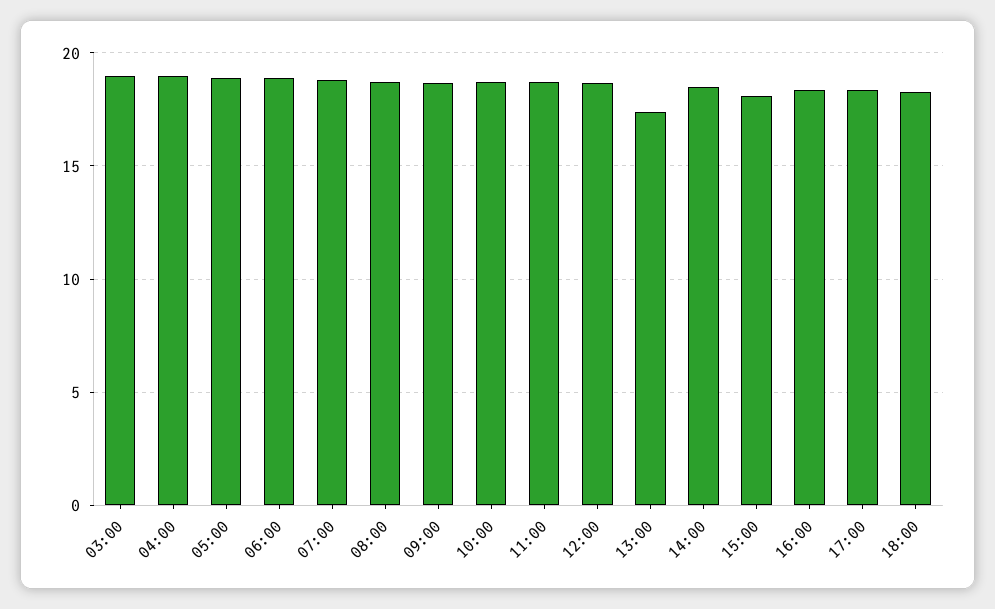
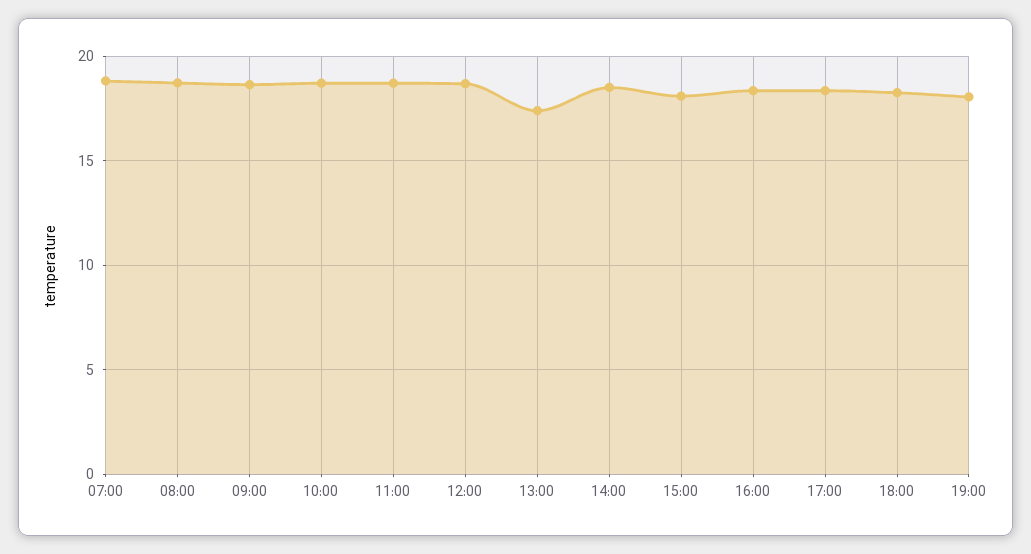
03:00: 19 -> none
04:00: 19 -> none
05:00: 19 -> none
06:00: 19 -> none
19:00: none -> 18

